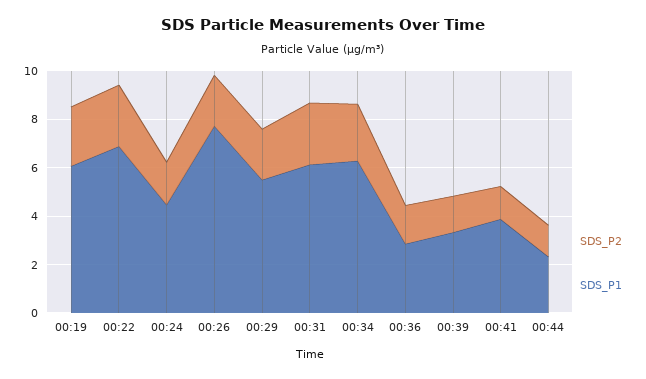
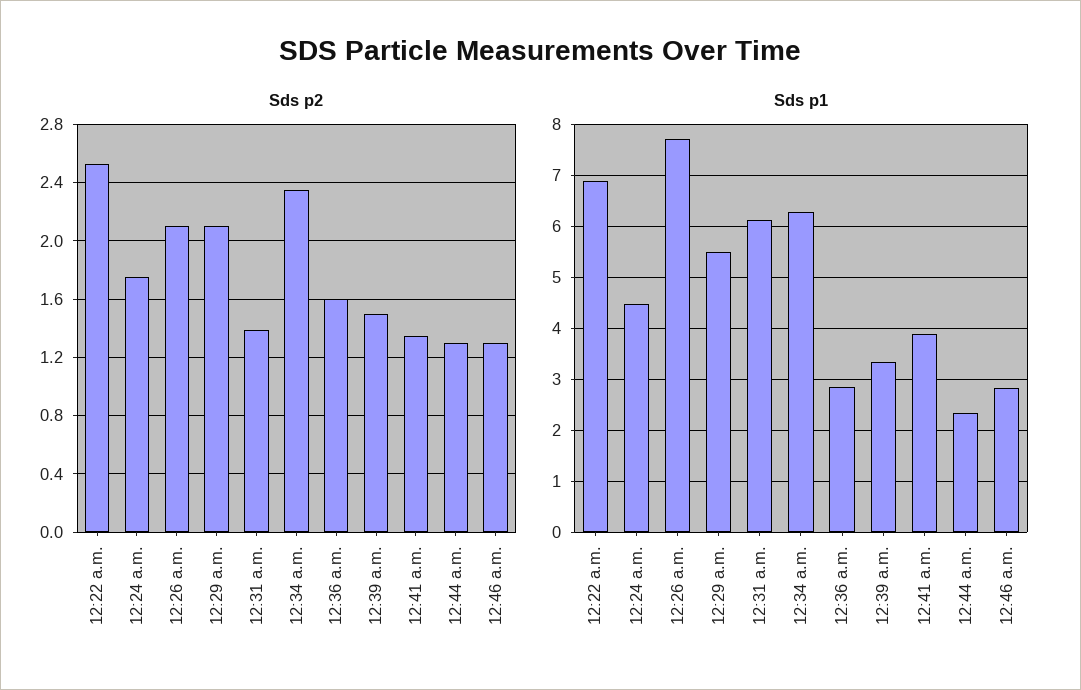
SDS_P2, 00:19: 2.5 -> none
SDS_P1, 00:19: 6 -> none
SDS_P2, 00:31: 2.5 -> 1.4
SDS_P2, 12:46 a.m.: none -> 1.3
SDS_P1, 12:46 a.m.: none -> 2.8

